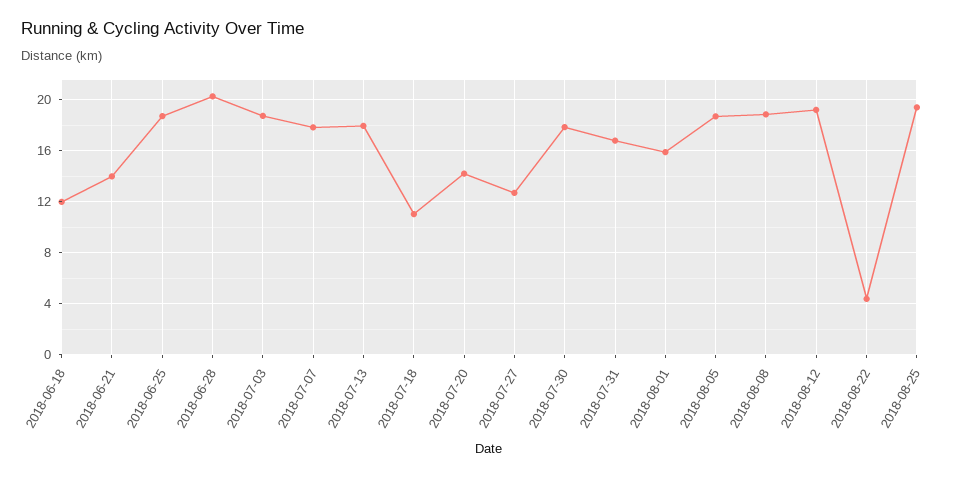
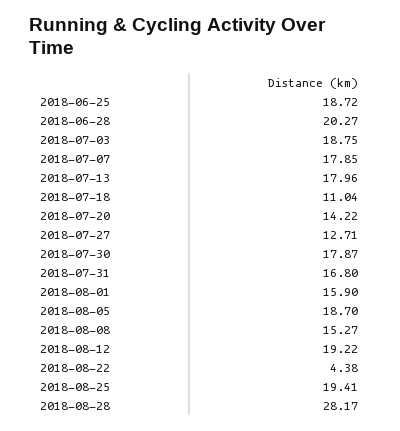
2018-06-18: 12 -> none
2018-06-21: 14 -> none
2018-08-08: 19 -> 15.27
2018-08-28: none -> 28.17

